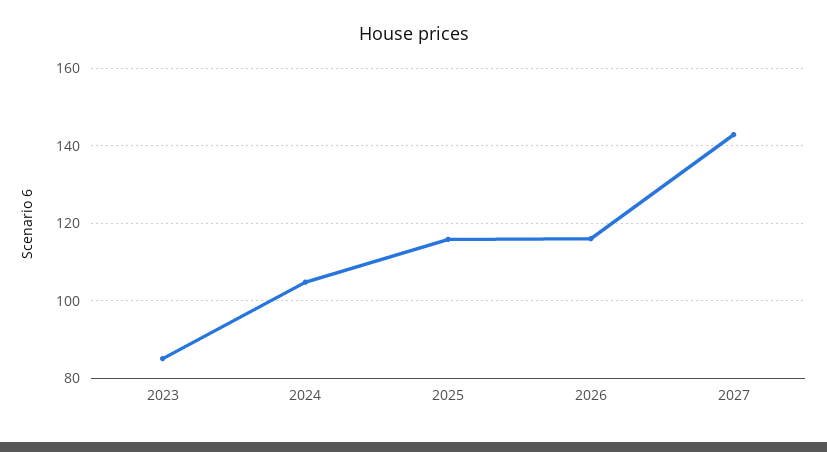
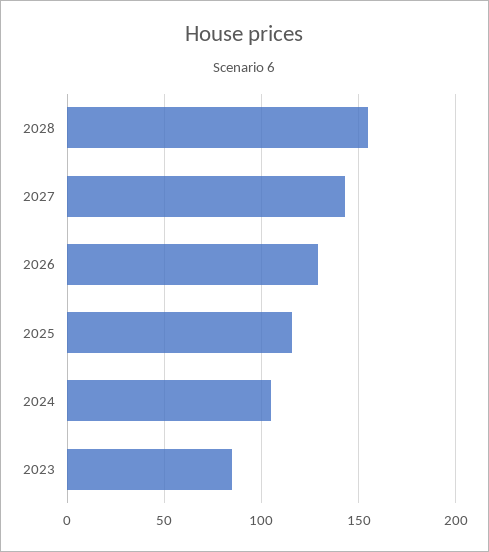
2026: 116 -> 130
2028: none -> 155

